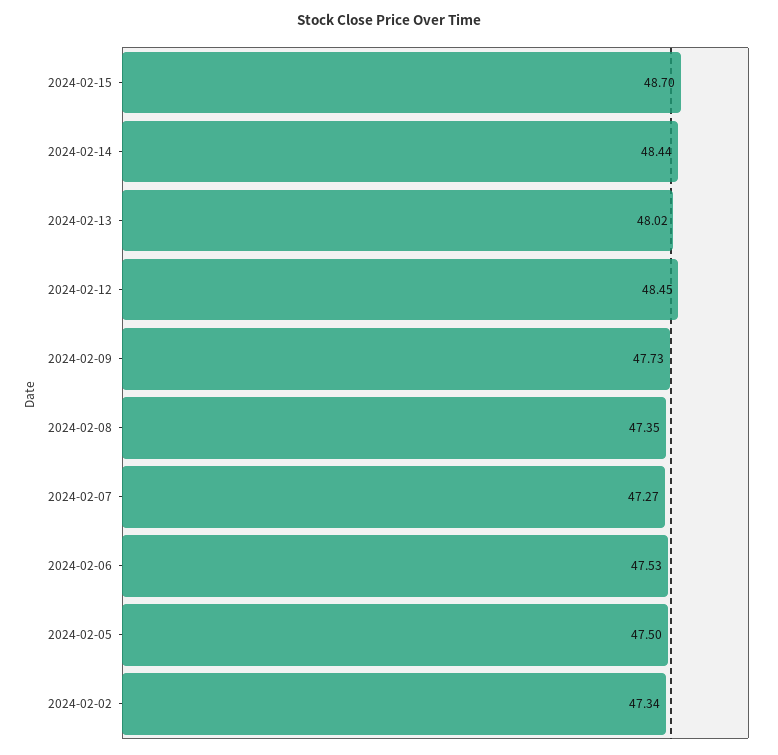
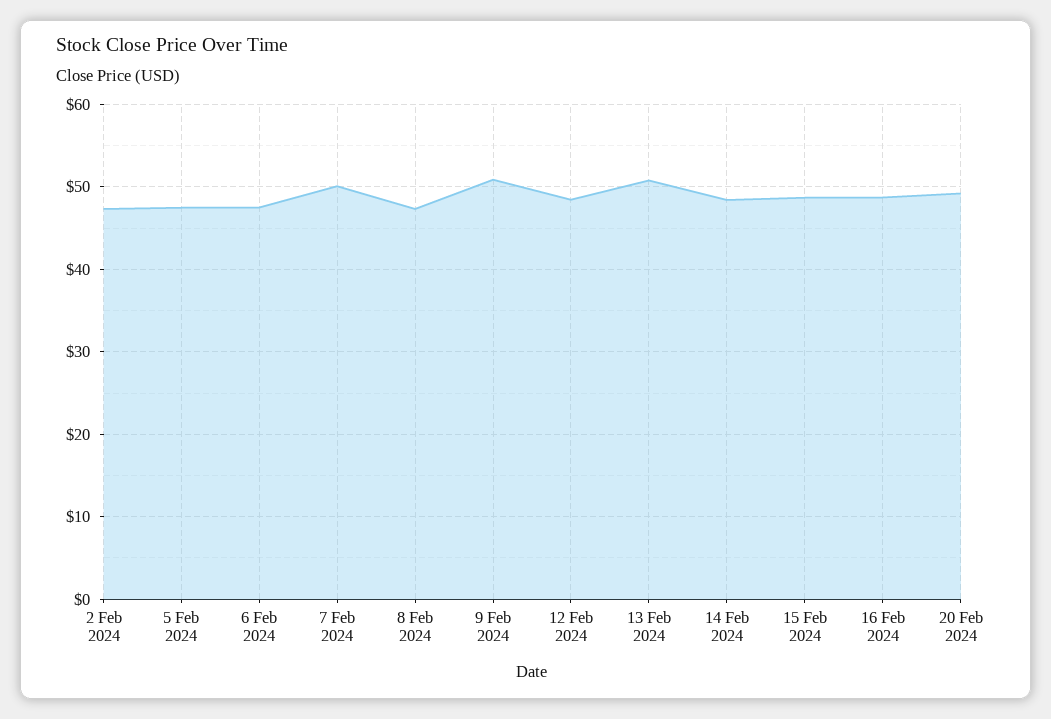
2024-02-13: 48.02 -> 51
2024-02-09: 47.73 -> 51
2024-02-07: 47.27 -> 50
16 Feb 2024: none -> 49
20 Feb 2024: none -> 49

